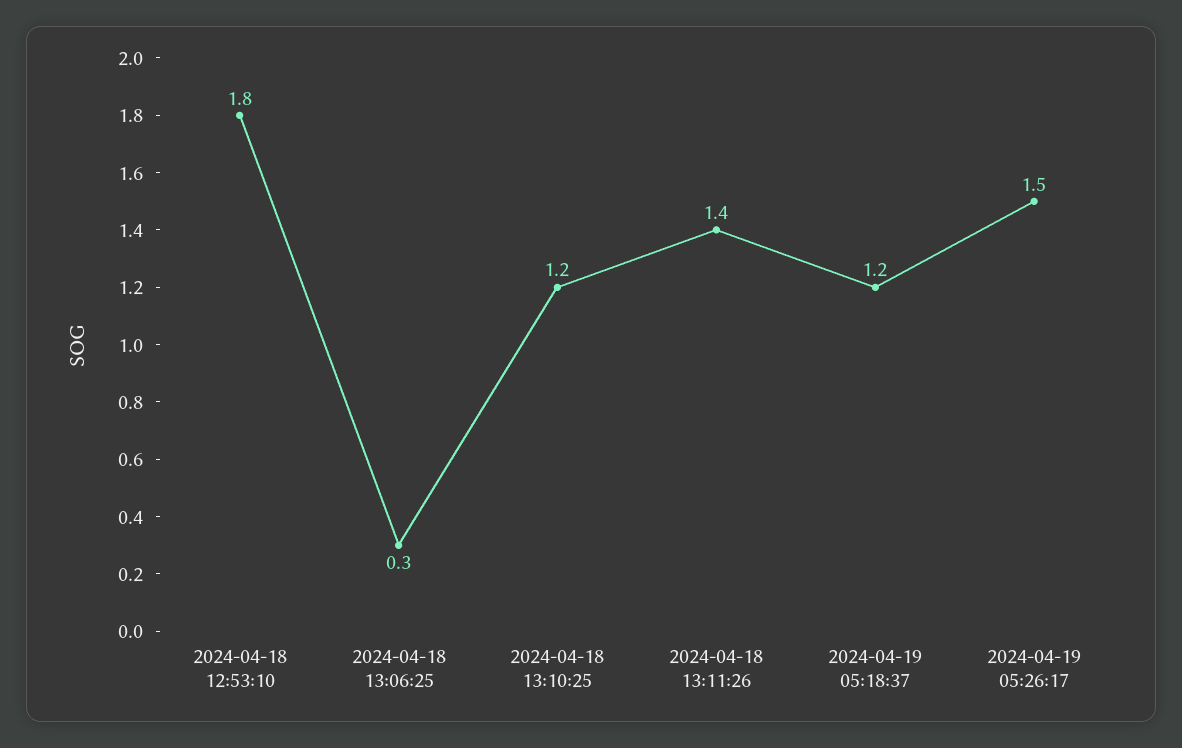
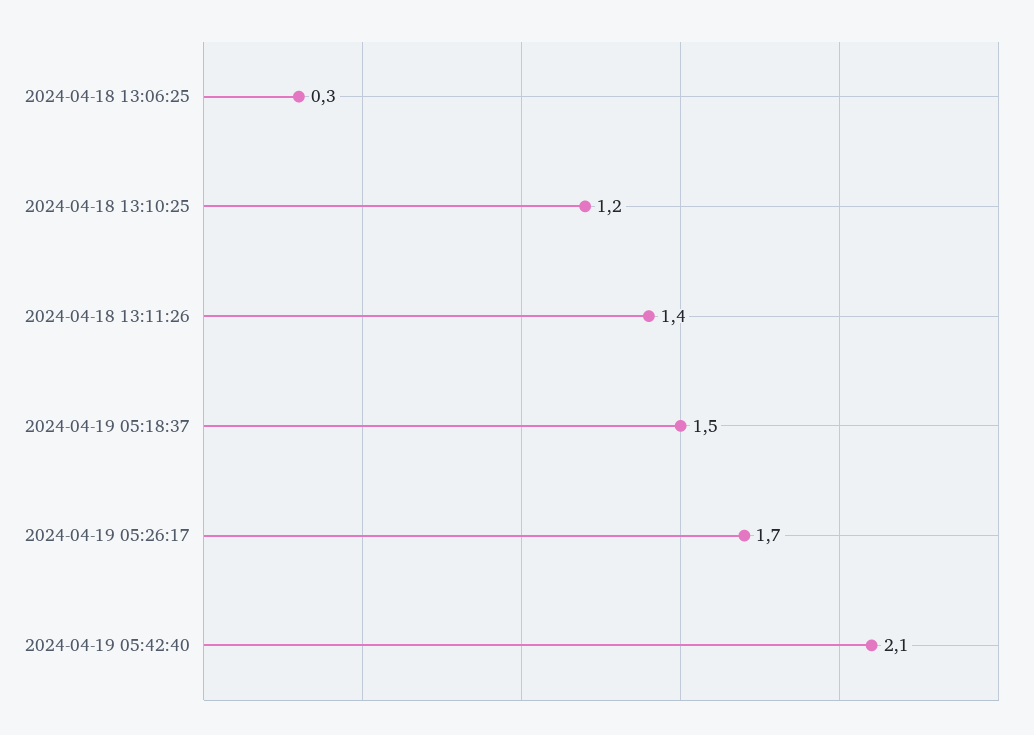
2024-04-18 12:53:10: 1.8 -> none
2024-04-19 05:18:37: 1.2 -> 1.5
2024-04-19 05:26:17: 1.5 -> 1.7
2024-04-19 05:42:40: none -> 2.1

